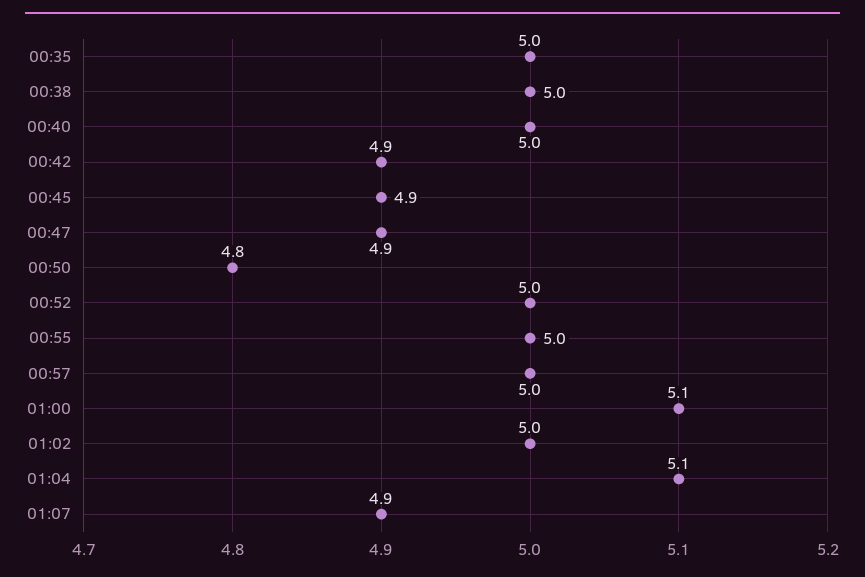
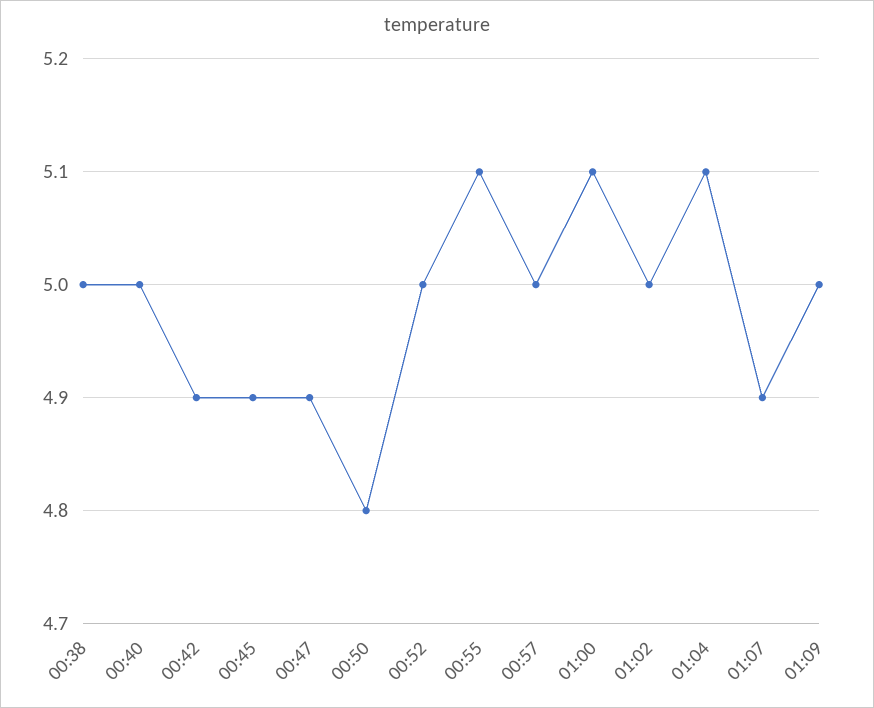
00:35: 5 -> none
00:55: 5 -> 5.1
01:09: none -> 5

